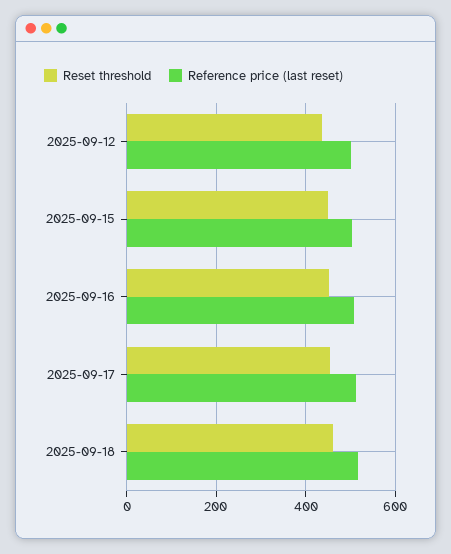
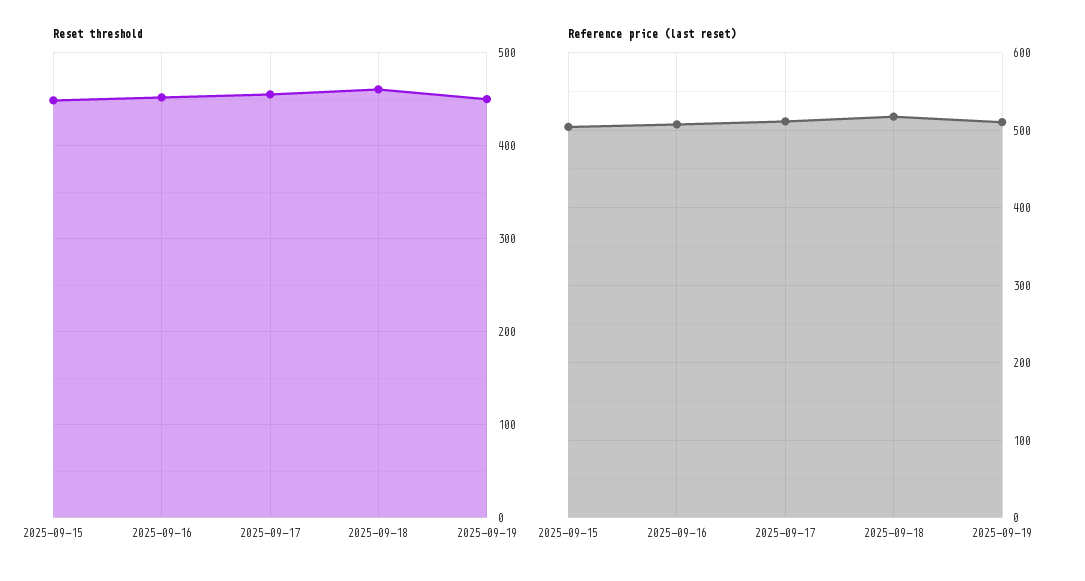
Reset threshold, 2025-09-12: 440 -> none
Reference price (last reset), 2025-09-12: 500 -> none
Reset threshold, 2025-09-19: none -> 450
Reference price (last reset), 2025-09-19: none -> 510

